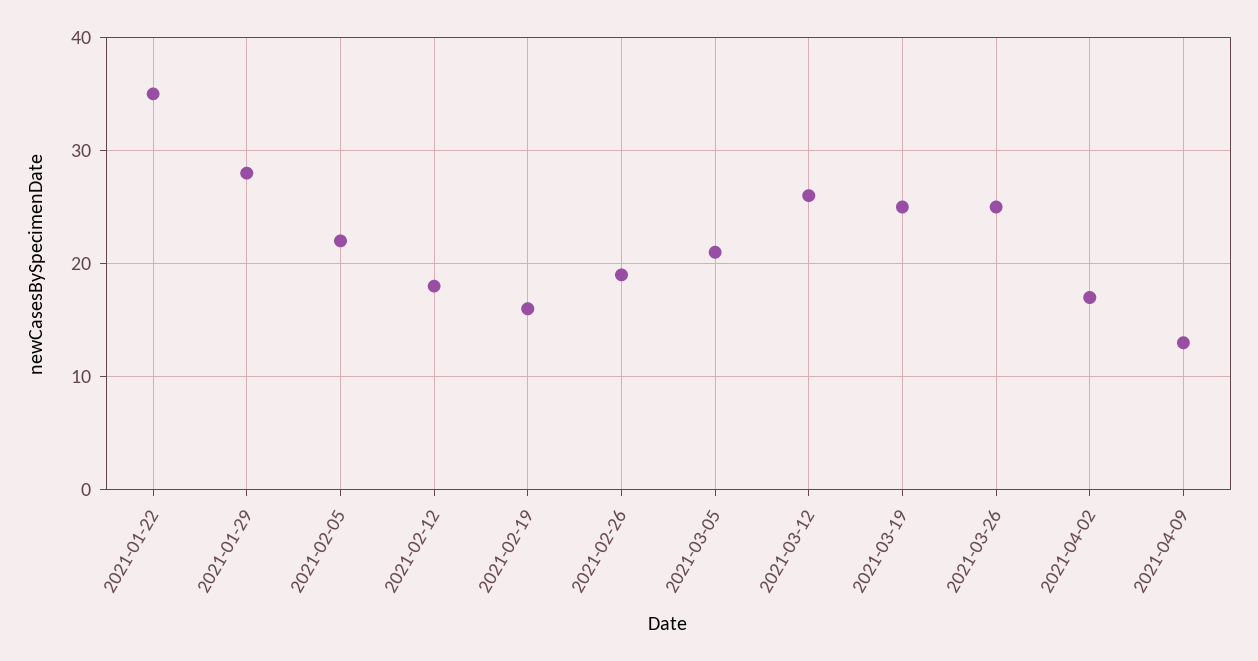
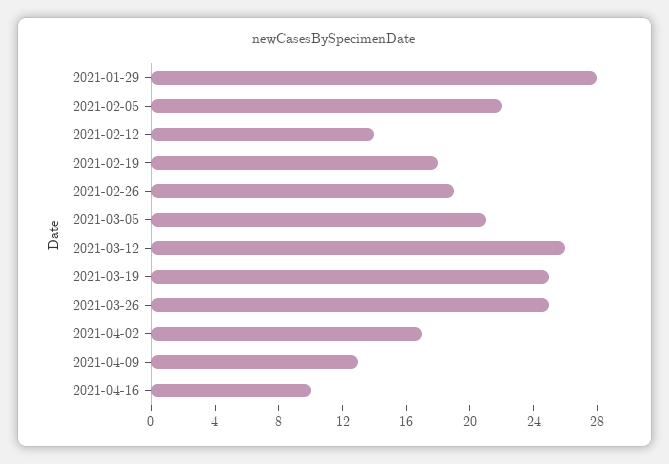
2021-01-22: 35 -> none
2021-02-12: 18 -> 14
2021-02-19: 16 -> 18
2021-04-16: none -> 10

